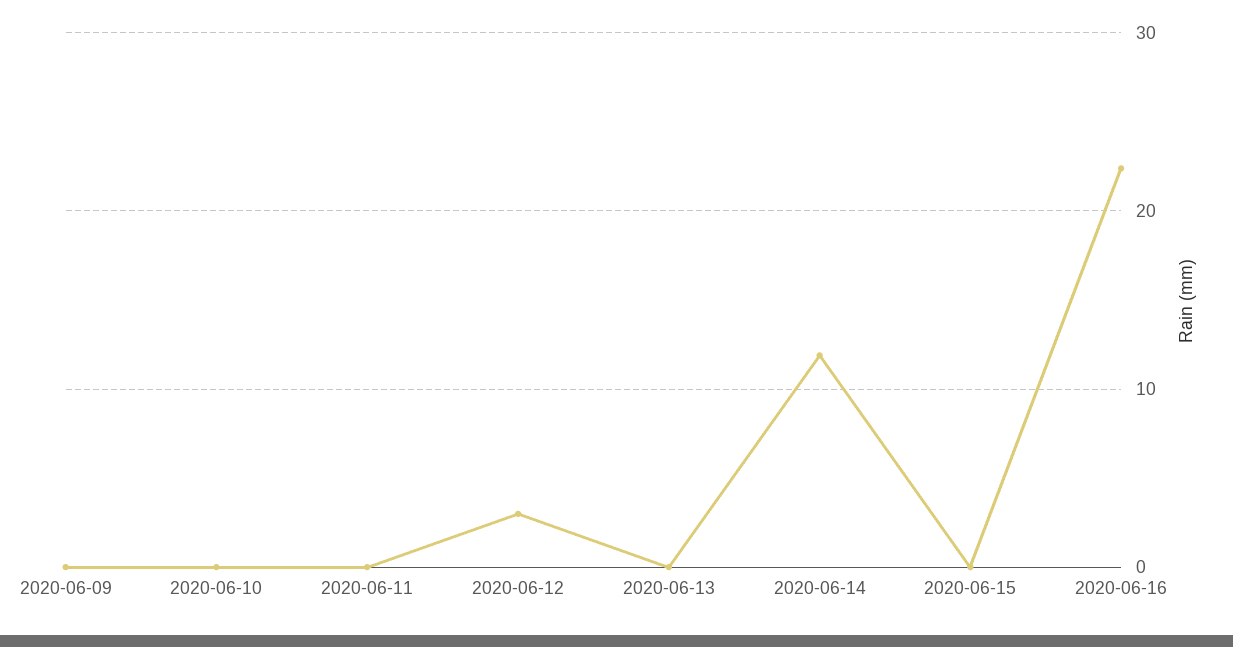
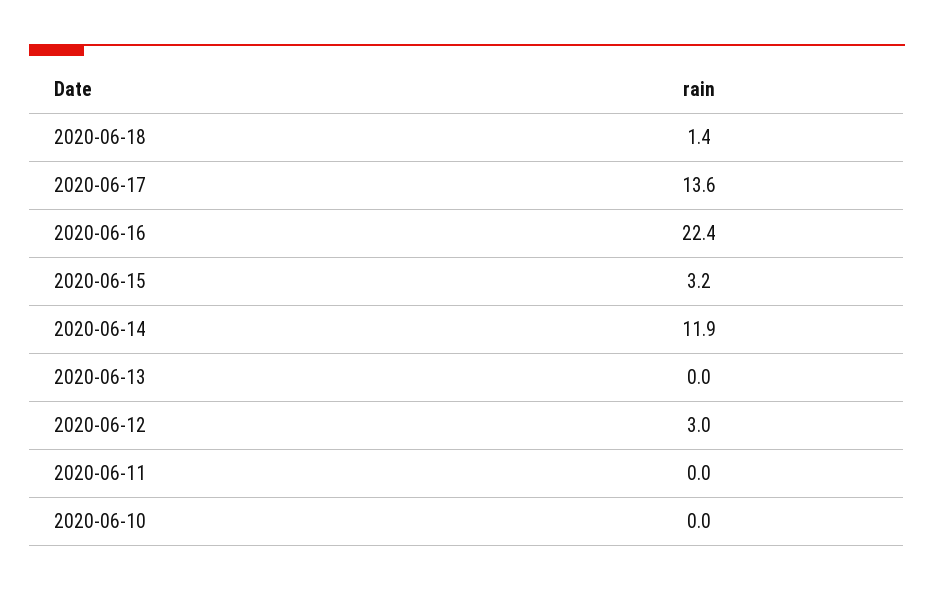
2020-06-09: 0 -> none
2020-06-15: 0 -> 3.2
2020-06-18: none -> 1.4
2020-06-17: none -> 13.6

